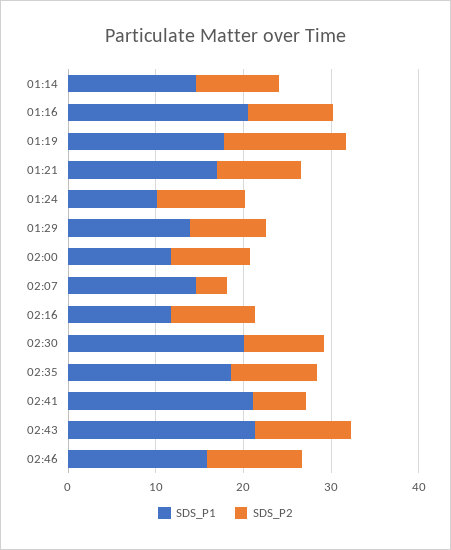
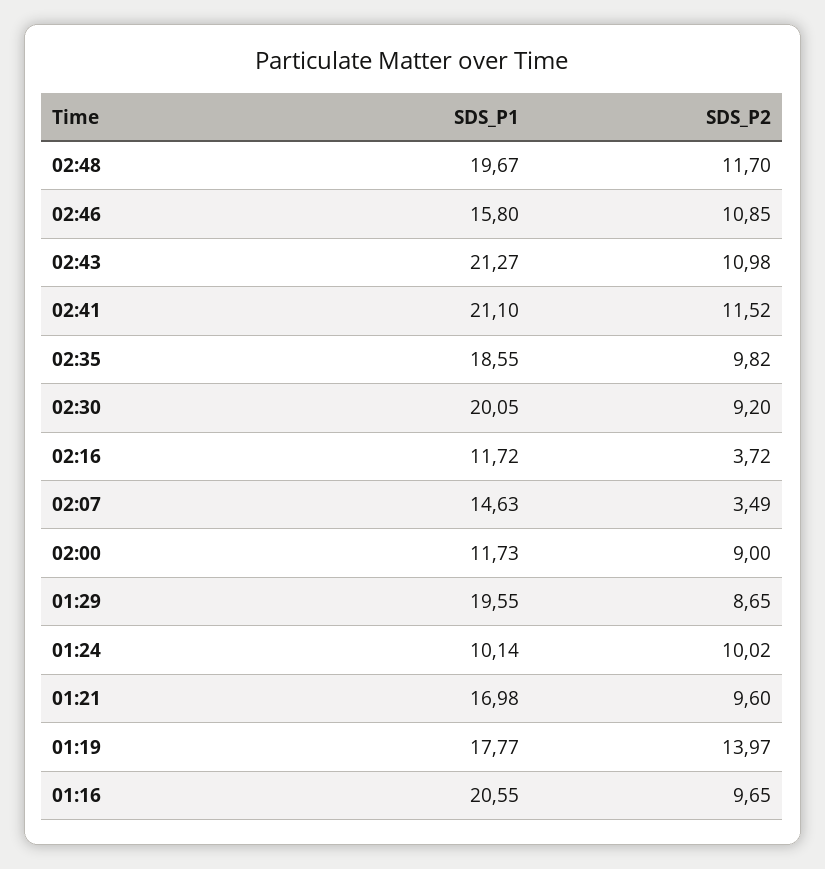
SDS_P1, 01:14: 14 -> none
SDS_P2, 01:14: 10 -> none
SDS_P1, 01:29: 14 -> 19.55
SDS_P2, 02:16: 10 -> 3.72
SDS_P2, 02:41: 6 -> 11.52
SDS_P1, 02:48: none -> 19.67
SDS_P2, 02:48: none -> 11.7

